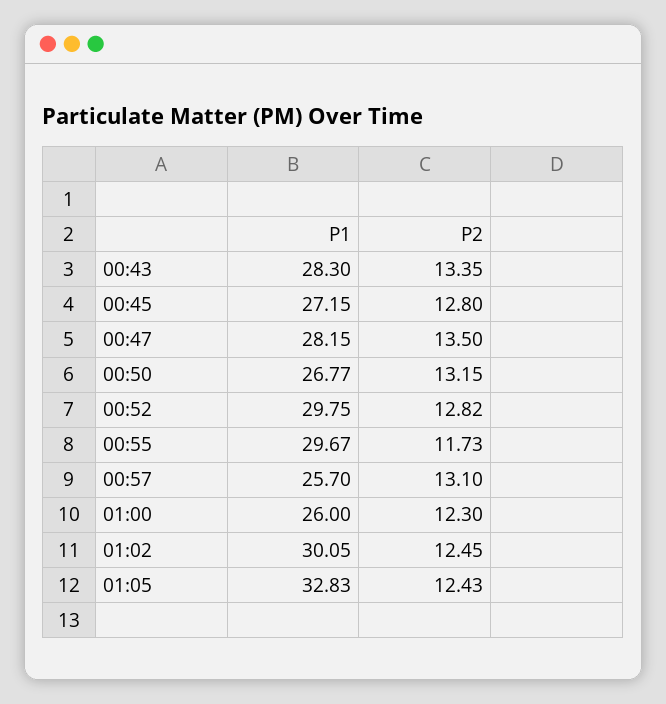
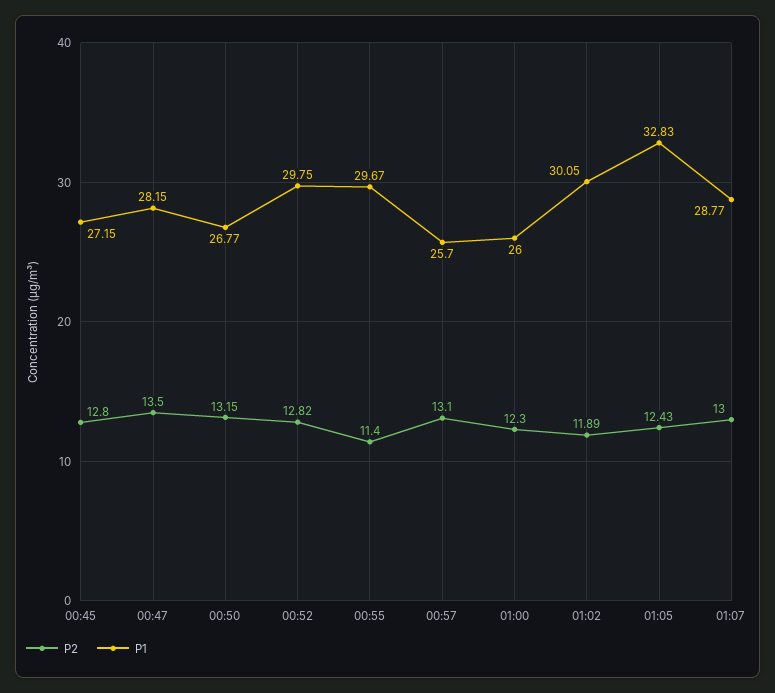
P1, 00:43: 28.3 -> none
P2, 00:43: 13.35 -> none
P2, 00:55: 11.73 -> 11.4
P2, 01:02: 12.45 -> 11.89
P2, 01:07: none -> 13
P1, 01:07: none -> 28.77

